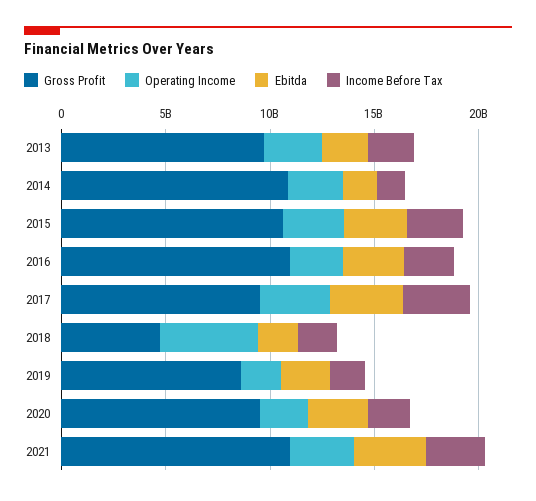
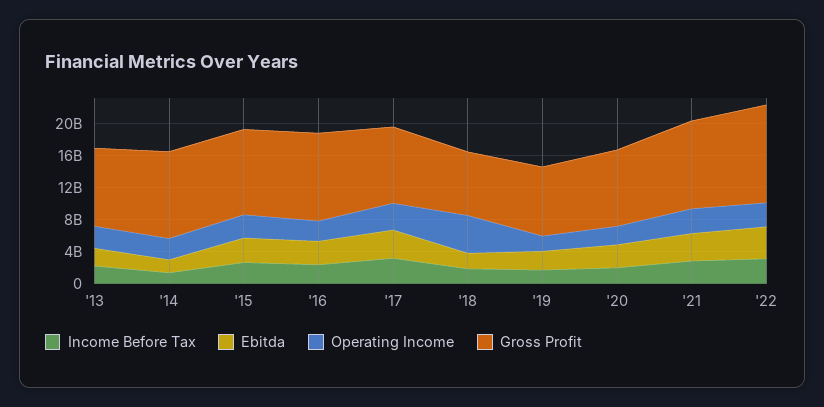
Gross Profit, 2018: 5000000000 -> 8000000000
Income Before Tax, '22: none -> 3000000000
Ebitda, '22: none -> 4000000000
Operating Income, '22: none -> 3000000000
Gross Profit, '22: none -> 12000000000

